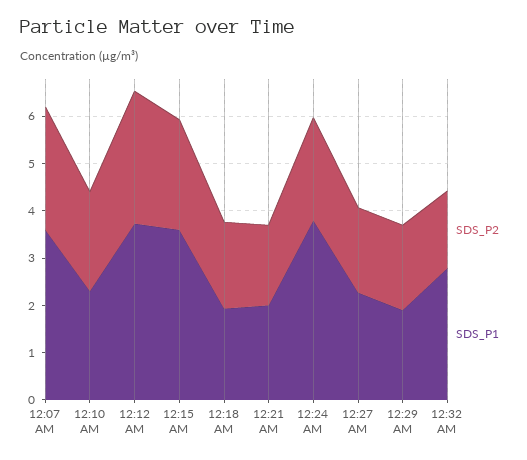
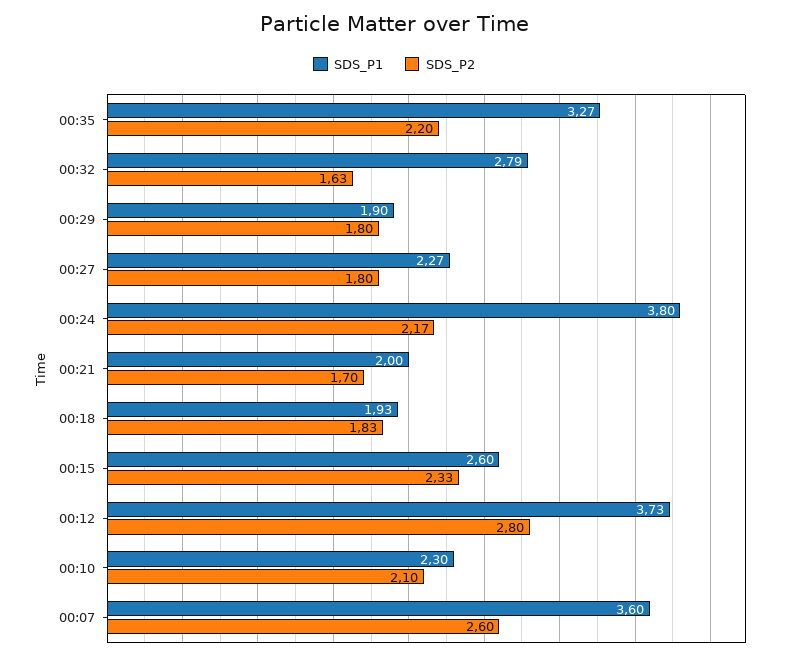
SDS_P1, 12:15 AM: 3.6 -> 2.6
SDS_P1, 00:35: none -> 3.27
SDS_P2, 00:35: none -> 2.2

